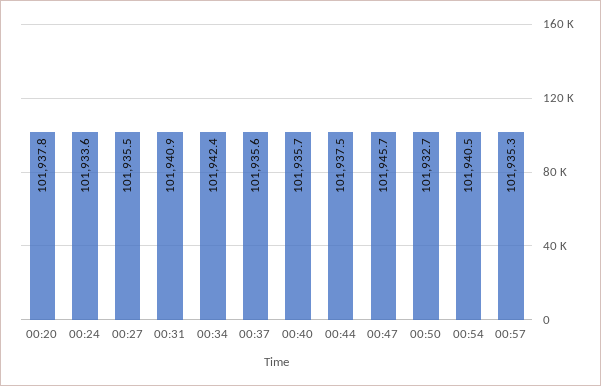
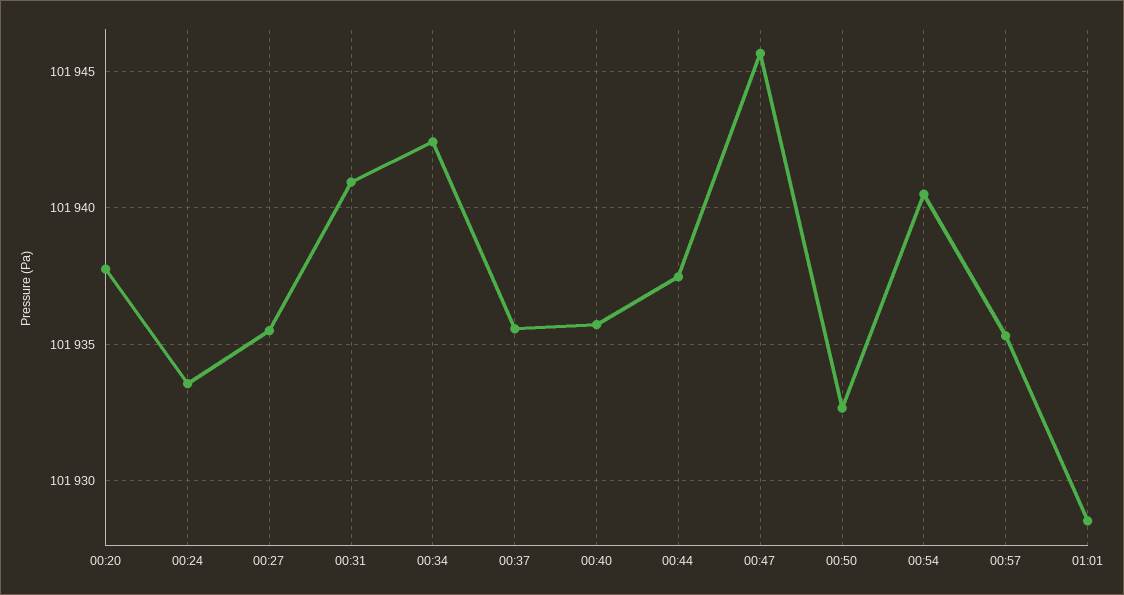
01:01: none -> 101928.5

